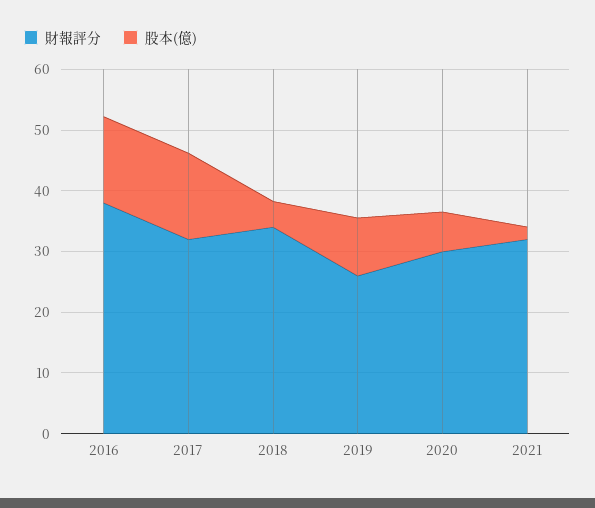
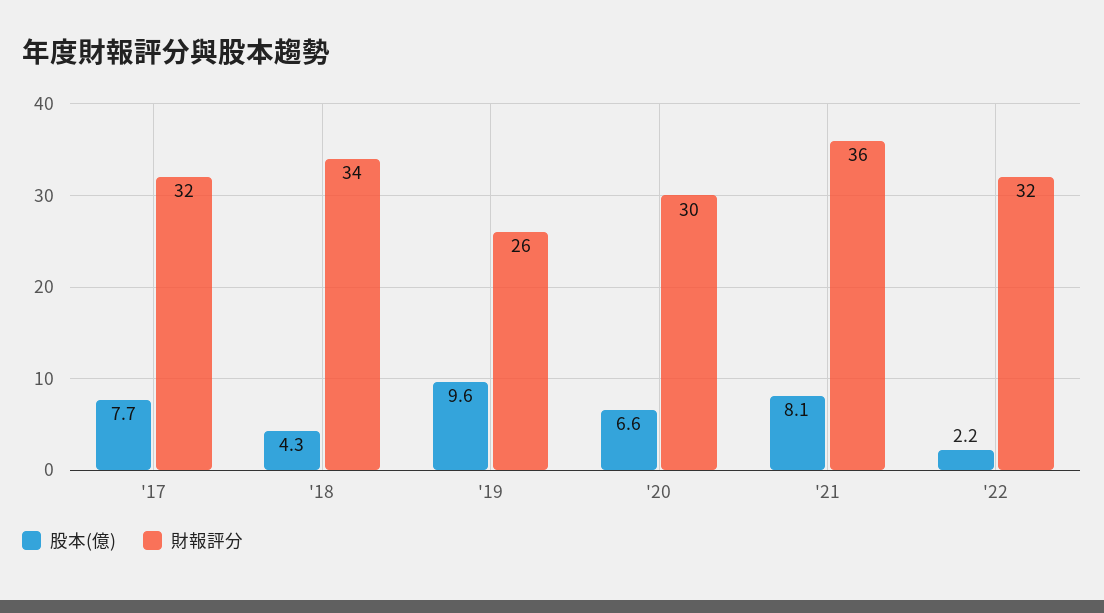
財報評分, 2016: 38 -> none
股本(億), 2016: 14 -> none
股本(億), 2017: 14 -> 7.7
財報評分, 2021: 32 -> 36
股本(億), 2021: 2 -> 8.1
股本(億), '22: none -> 2.2
財報評分, '22: none -> 32

